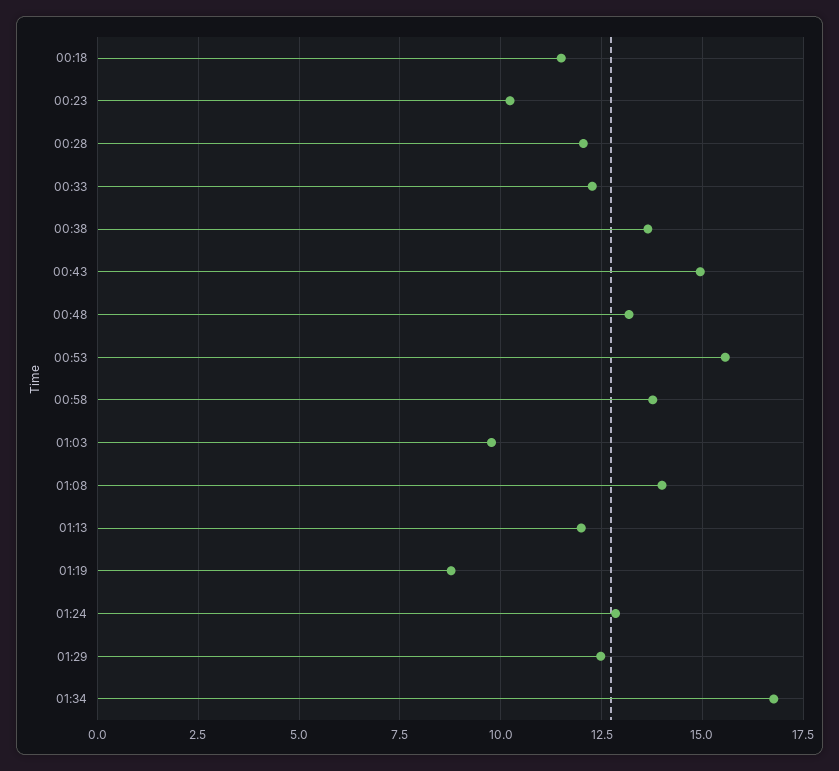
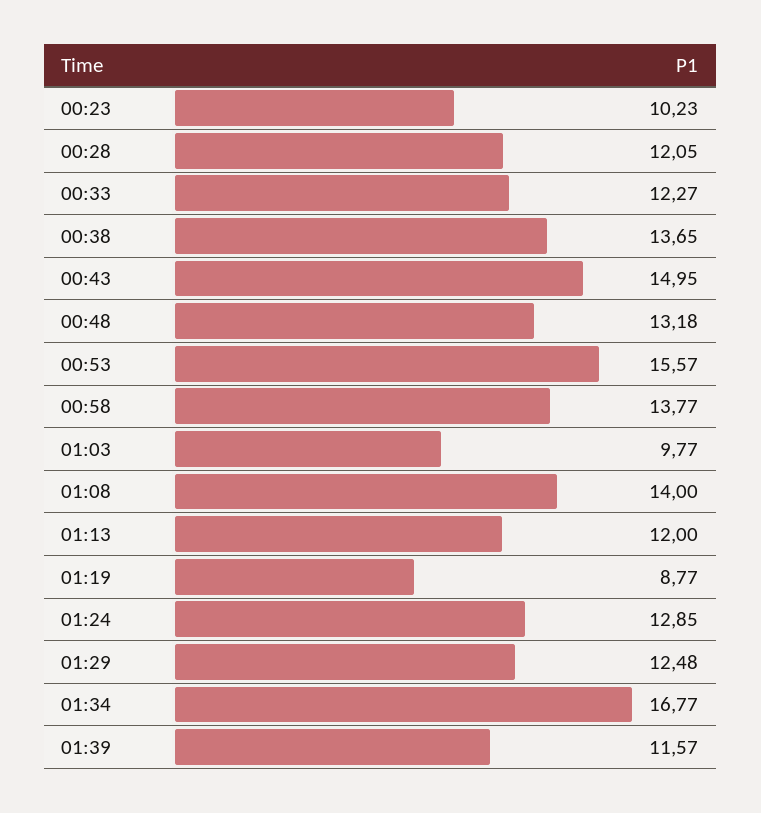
00:18: 11.5 -> none
01:39: none -> 11.57

